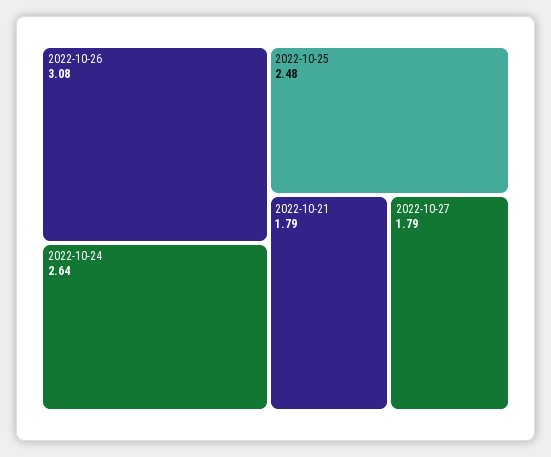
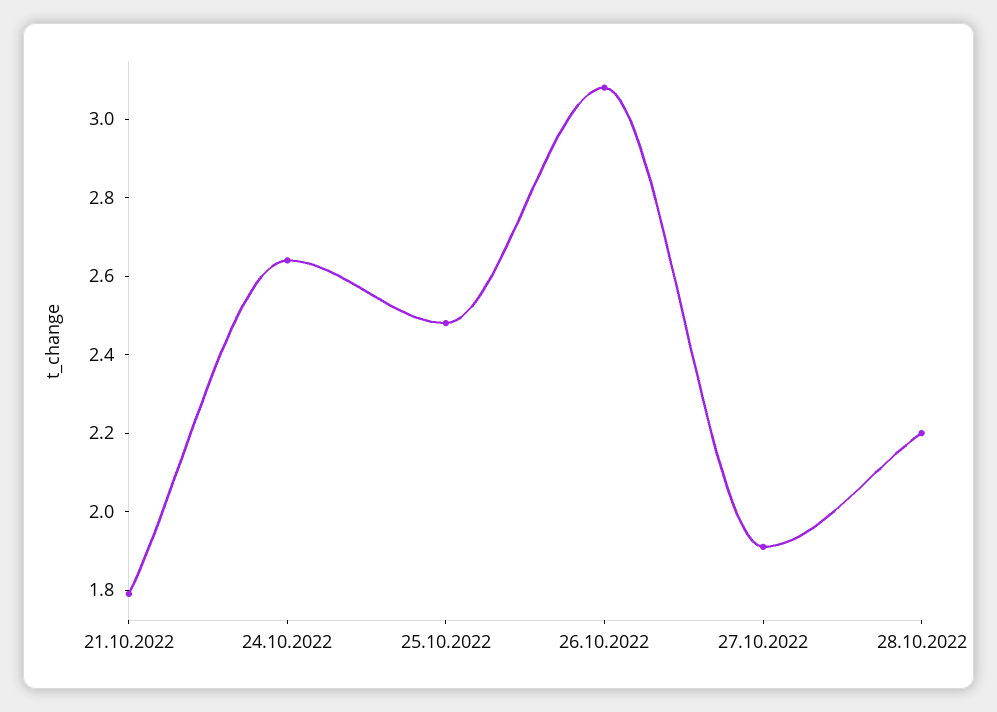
2022-10-27: 1.79 -> 1.9
28.10.2022: none -> 2.2

